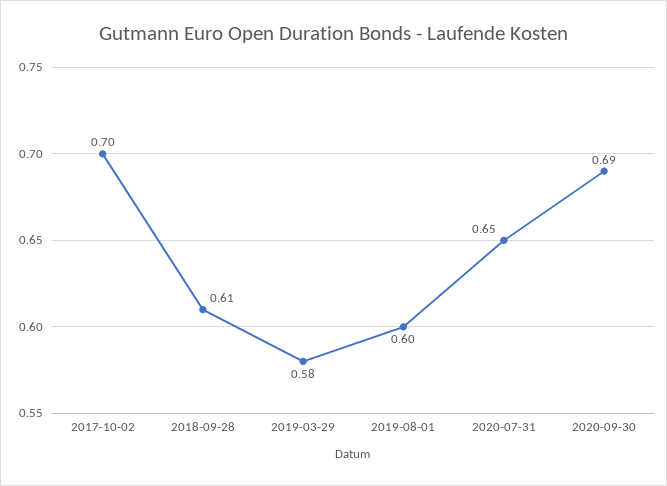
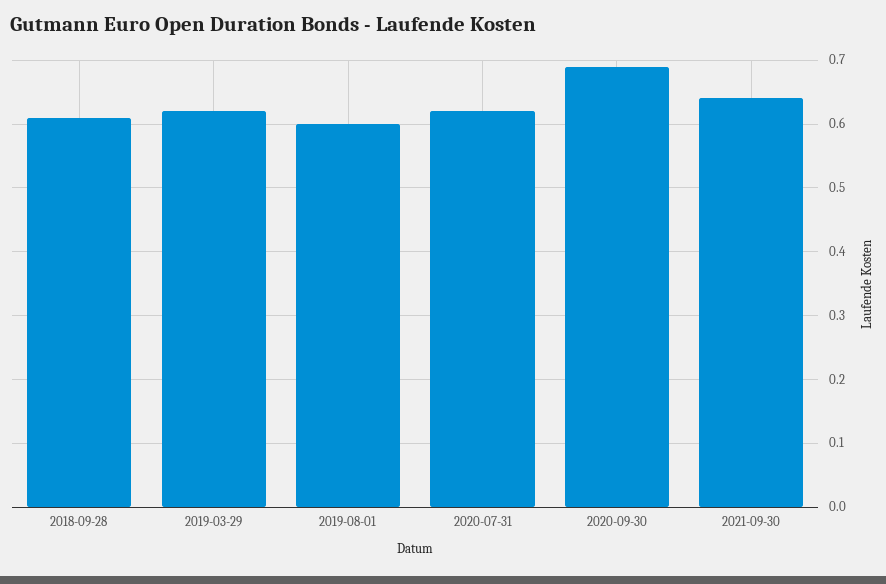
2017-10-02: 0.7 -> none
2019-03-29: 0.58 -> 0.62
2020-07-31: 0.65 -> 0.62
2021-09-30: none -> 0.64

